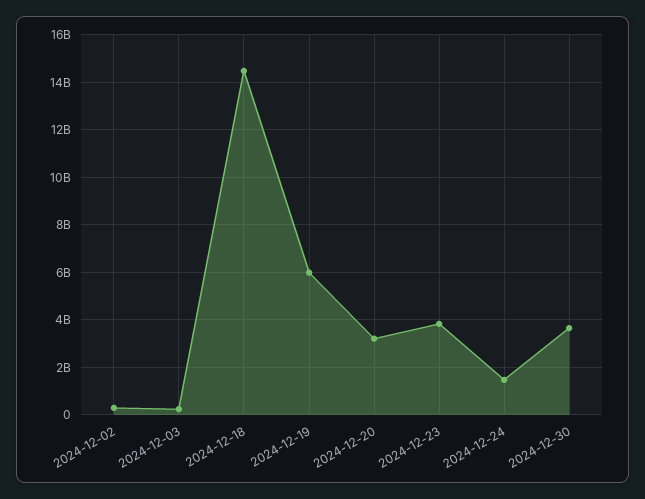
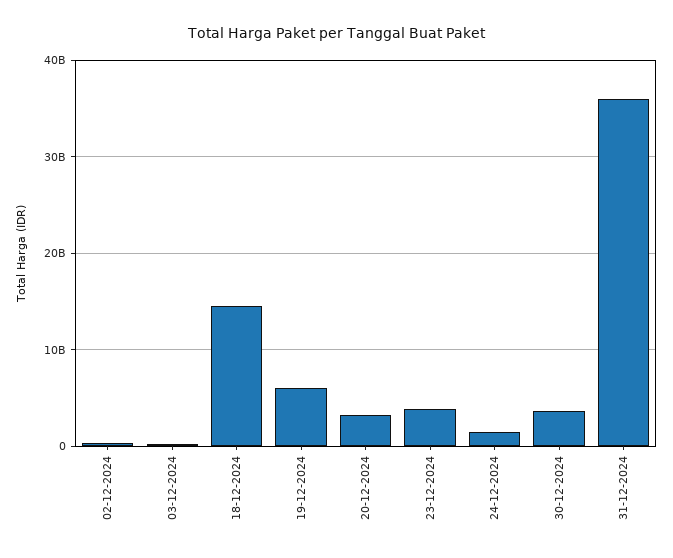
31-12-2024: none -> 36000000000

